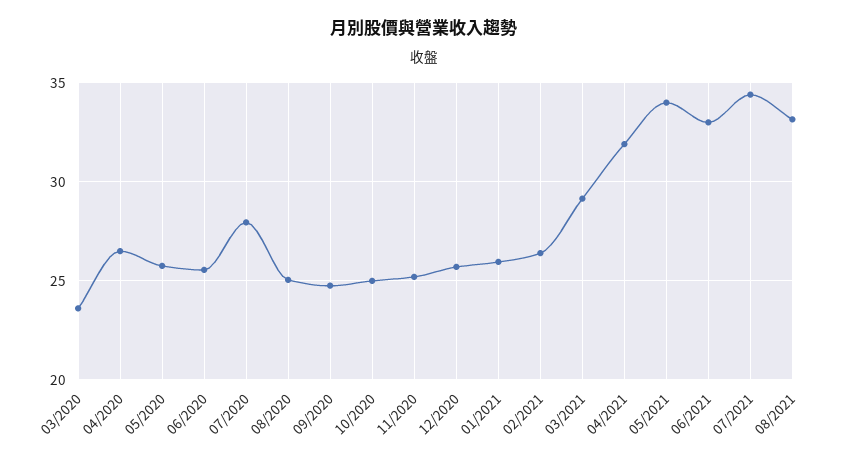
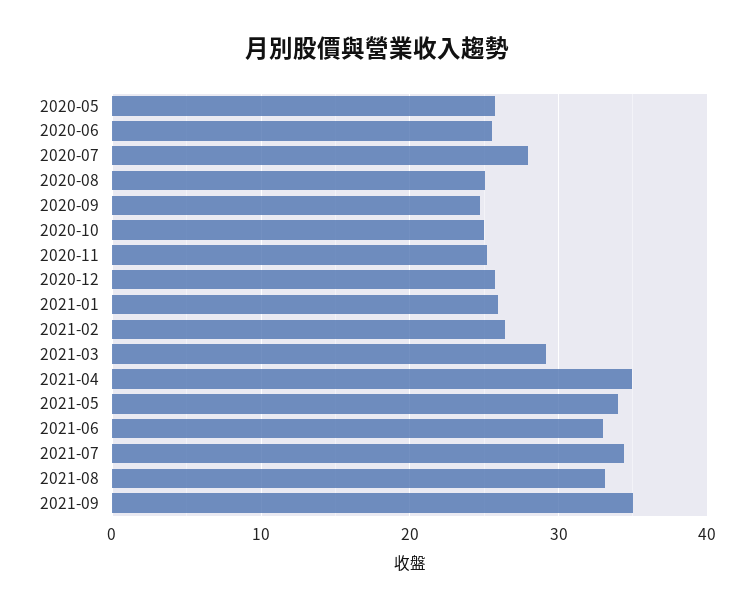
03/2020: 23.5 -> none
04/2020: 26.5 -> none
04/2021: 32 -> 35
2021-09: none -> 35

